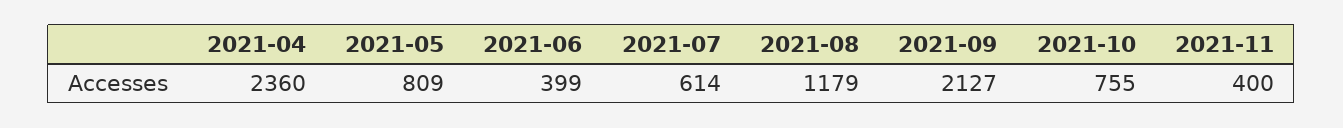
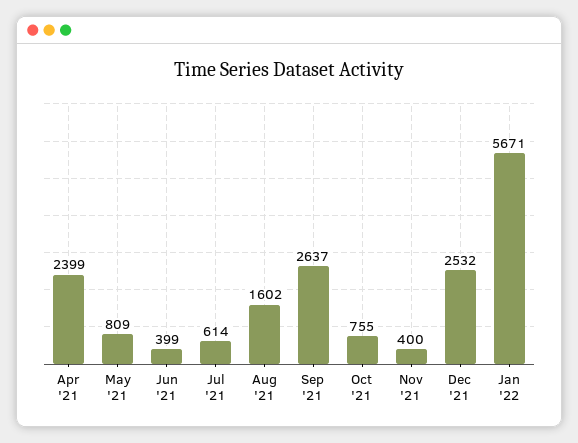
2021-04: 2360 -> 2399
2021-08: 1179 -> 1602
2021-09: 2127 -> 2637
Dec '21: none -> 2532
Jan '22: none -> 5671

